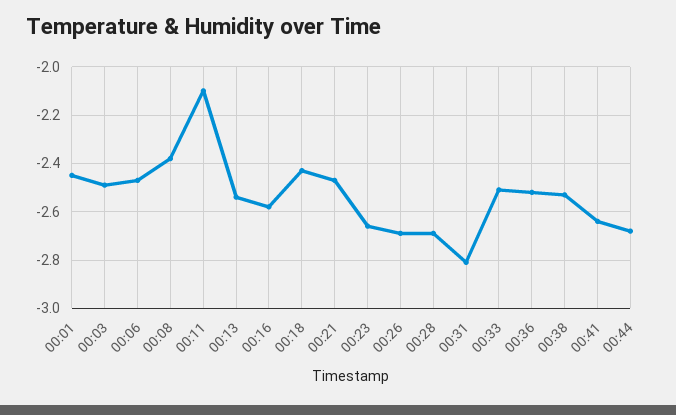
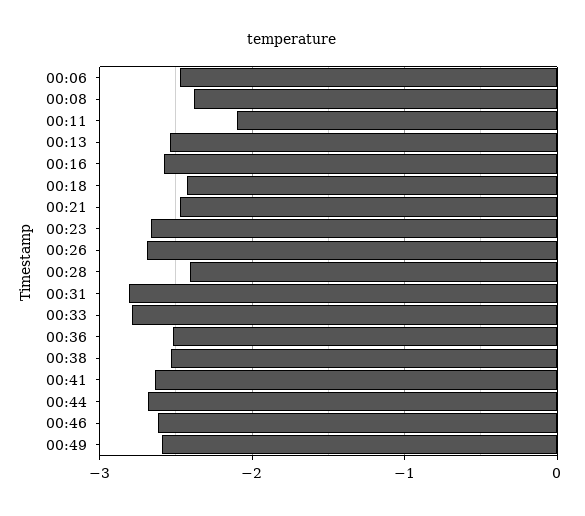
00:01: -2.45 -> none
00:03: -2.5 -> none
00:28: -2.7 -> -2.4
00:33: -2.5 -> -2.8
00:46: none -> -2.6
00:49: none -> -2.6

